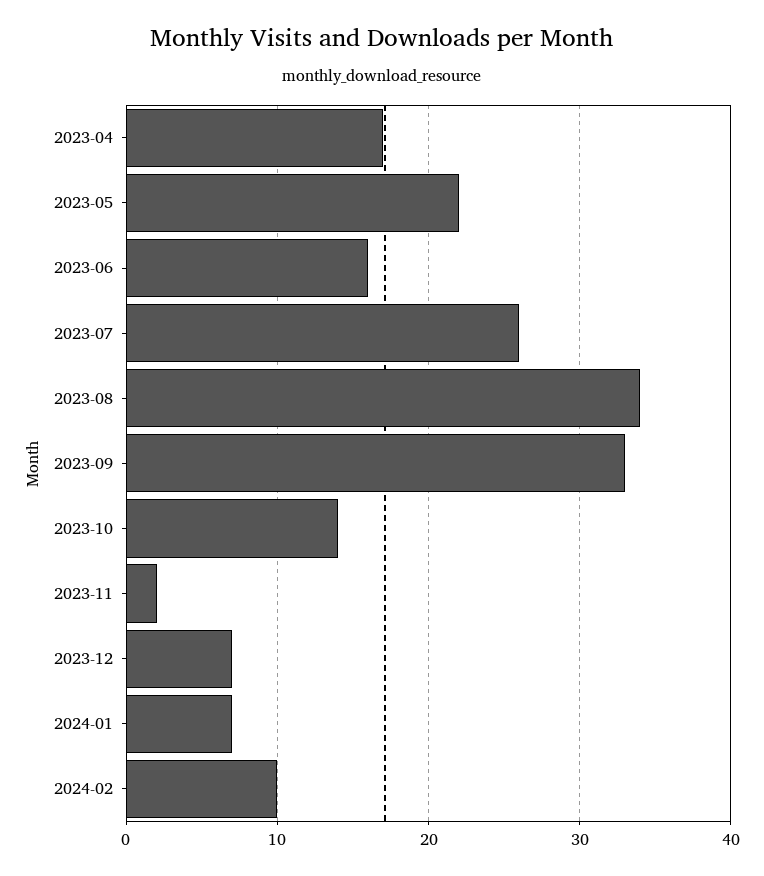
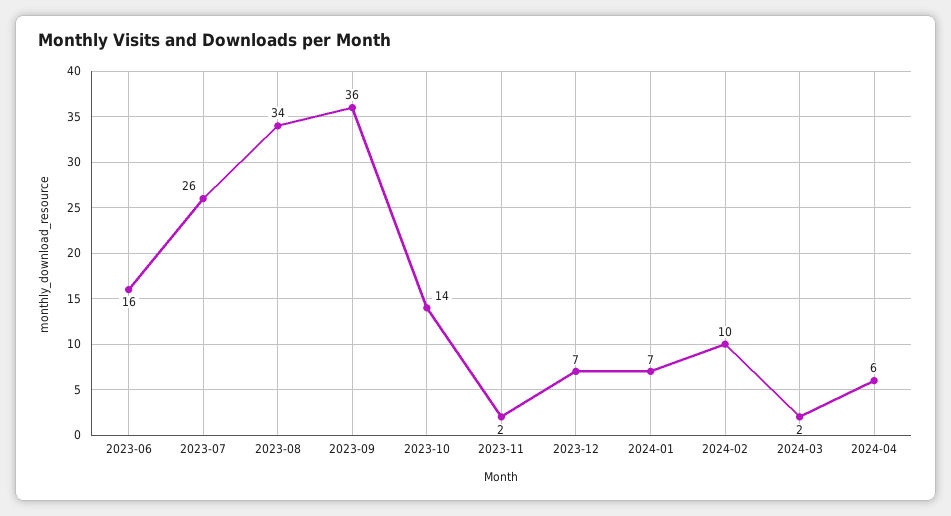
2023-04: 17 -> none
2023-05: 22 -> none
2023-09: 33 -> 36
2024-03: none -> 2
2024-04: none -> 6

